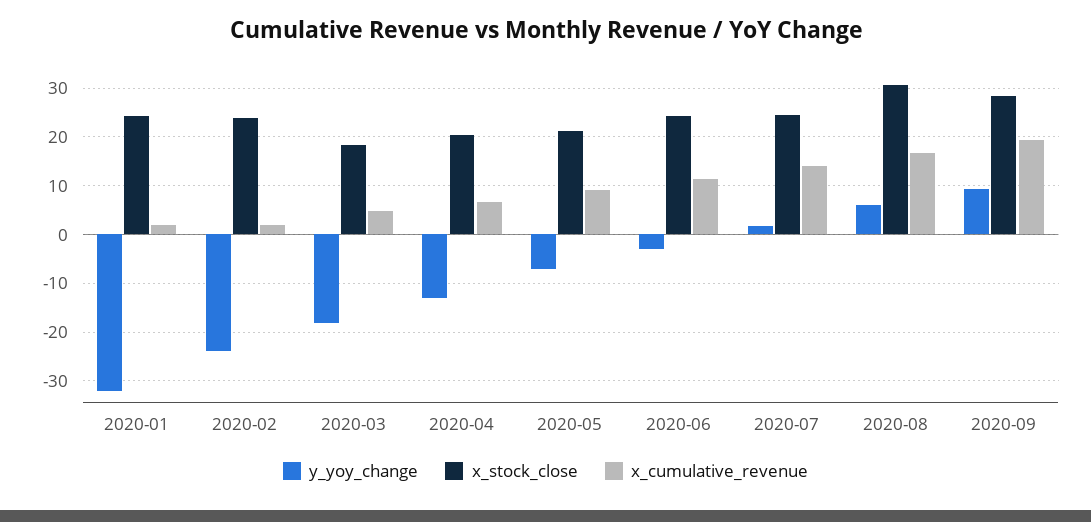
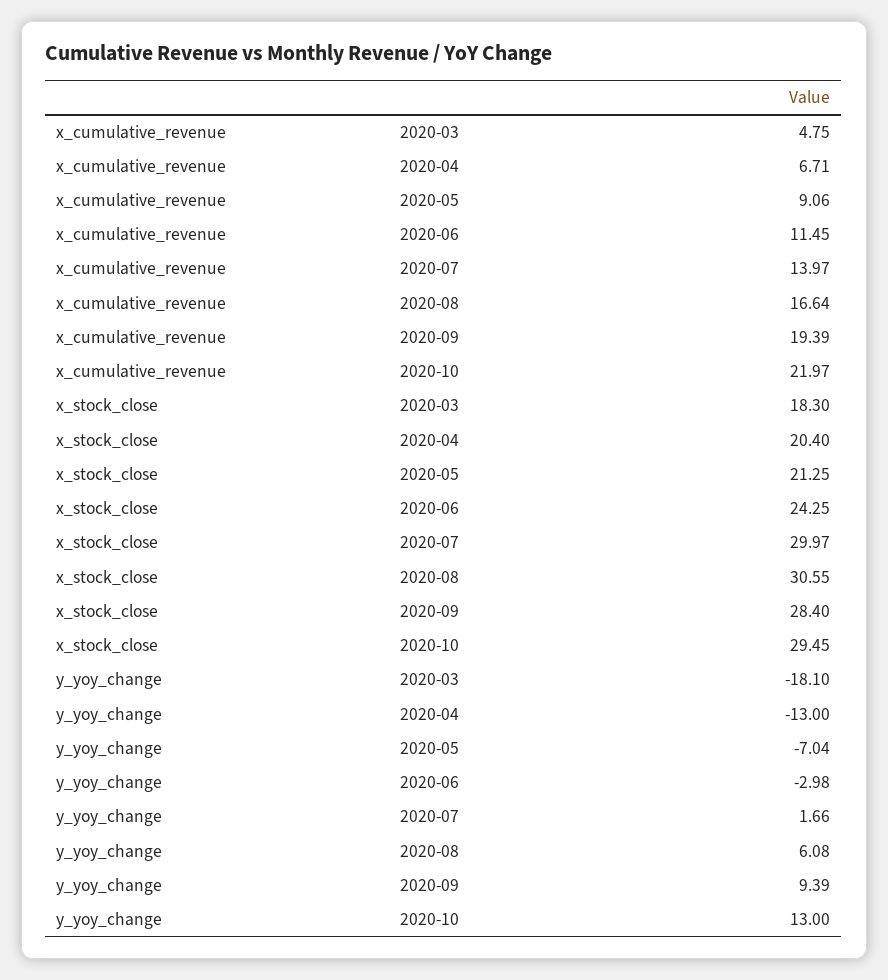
y_yoy_change, 2020-01: -32 -> none
x_stock_close, 2020-01: 24 -> none
x_cumulative_revenue, 2020-01: 2 -> none
y_yoy_change, 2020-02: -24 -> none
x_stock_close, 2020-02: 24 -> none
x_cumulative_revenue, 2020-02: 2 -> none
x_stock_close, 2020-07: 24 -> 29.97
x_cumulative_revenue, 2020-10: none -> 21.97
x_stock_close, 2020-10: none -> 29.45
y_yoy_change, 2020-10: none -> 13

